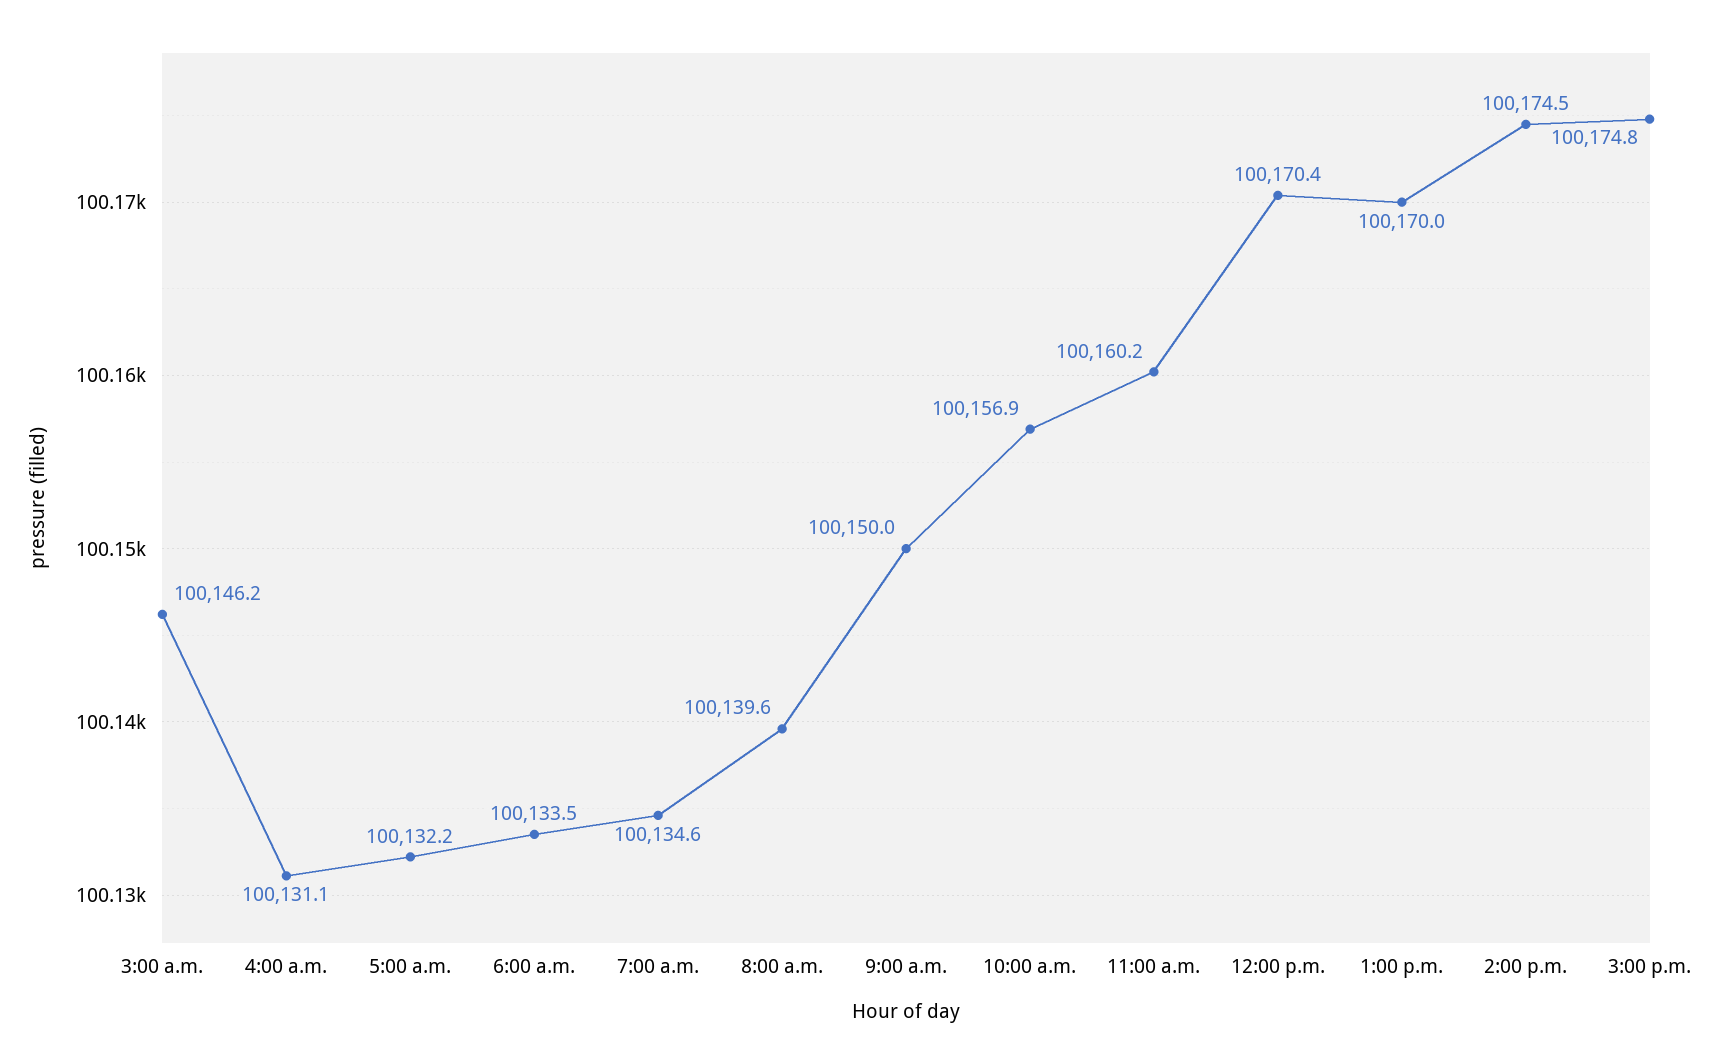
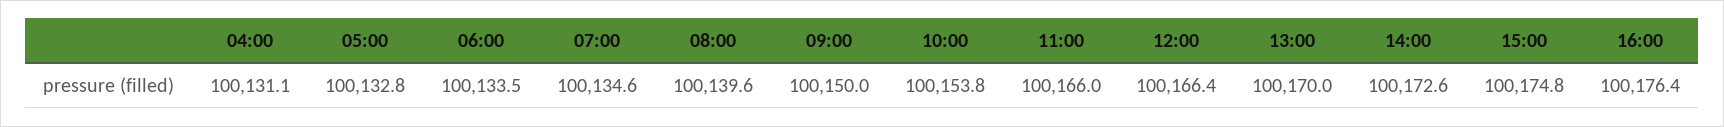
3:00 a.m.: 100146.2 -> none
5:00 a.m.: 100132.2 -> 100132.8
10:00 a.m.: 100156.9 -> 100153.8
11:00 a.m.: 100160.2 -> 100166
12:00 p.m.: 100170.4 -> 100166.4
2:00 p.m.: 100174.5 -> 100172.6
16:00: none -> 100176.4

